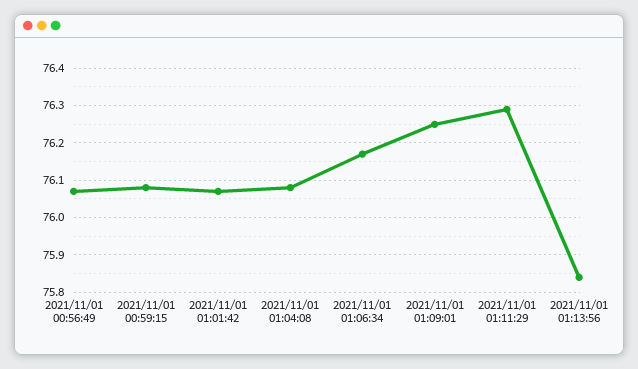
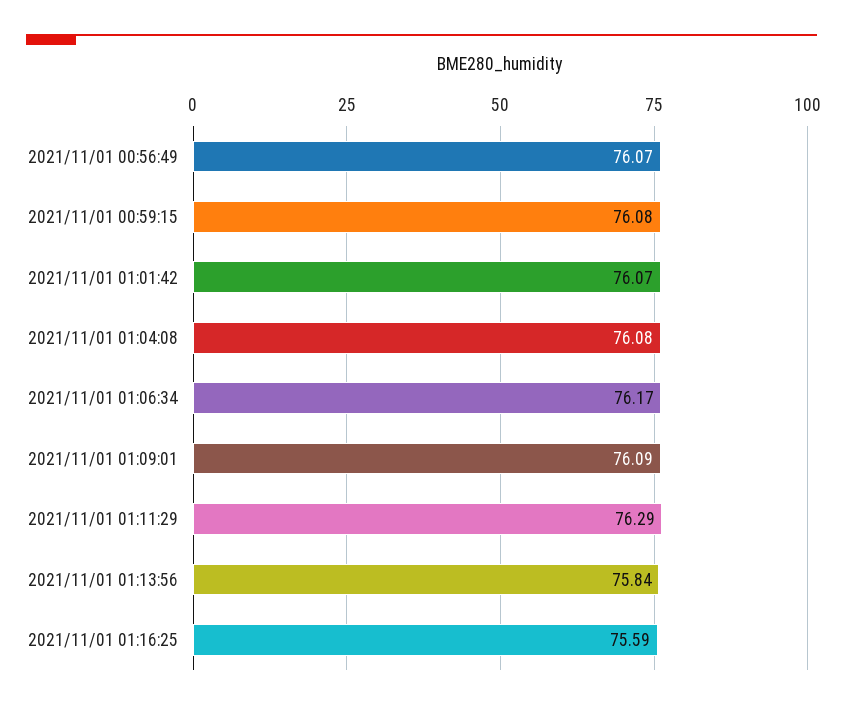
2021/11/01 01:09:01: 76.25 -> 76.09
2021/11/01 01:16:25: none -> 75.59

